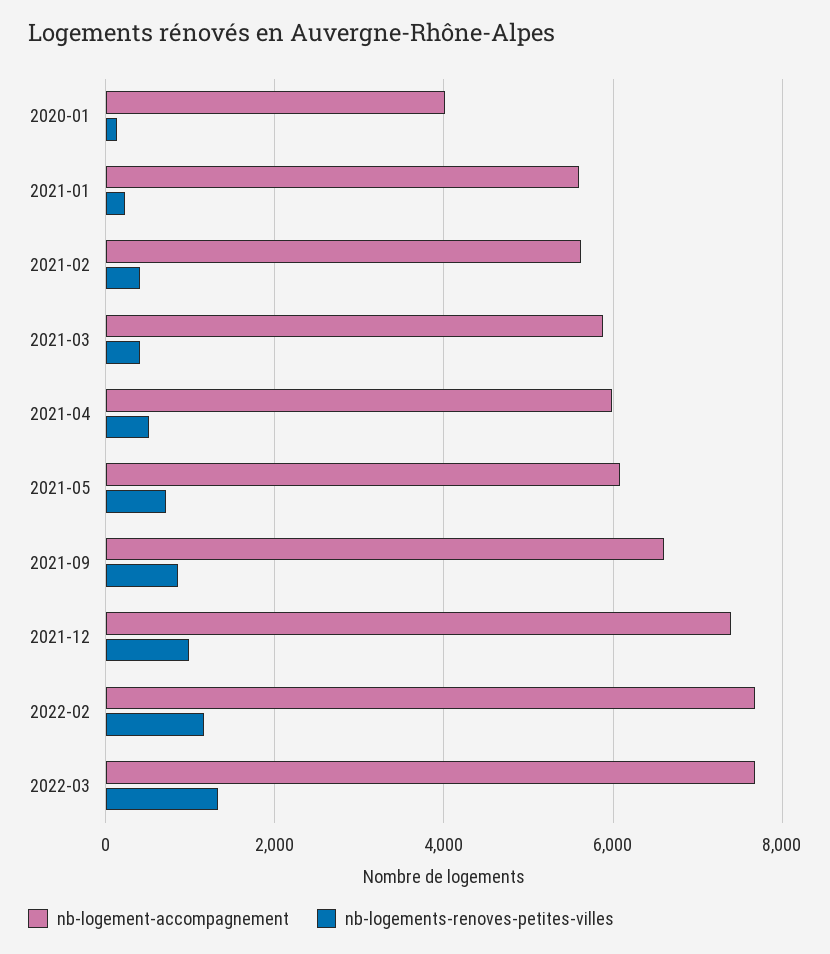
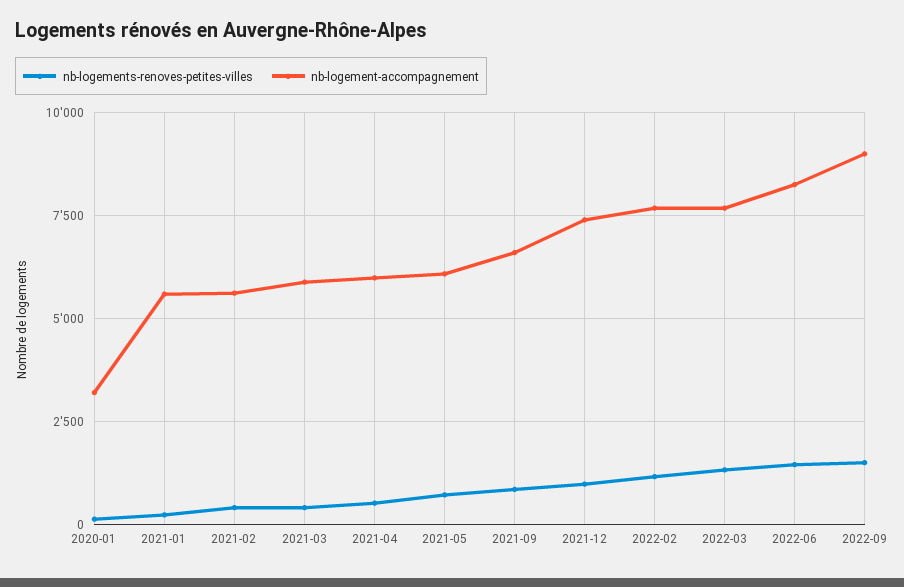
nb-logement-accompagnement, 2020-01: 4000 -> 3250
nb-logements-renoves-petites-villes, 2022-06: none -> 1500
nb-logement-accompagnement, 2022-06: none -> 8250
nb-logements-renoves-petites-villes, 2022-09: none -> 1500
nb-logement-accompagnement, 2022-09: none -> 9000

